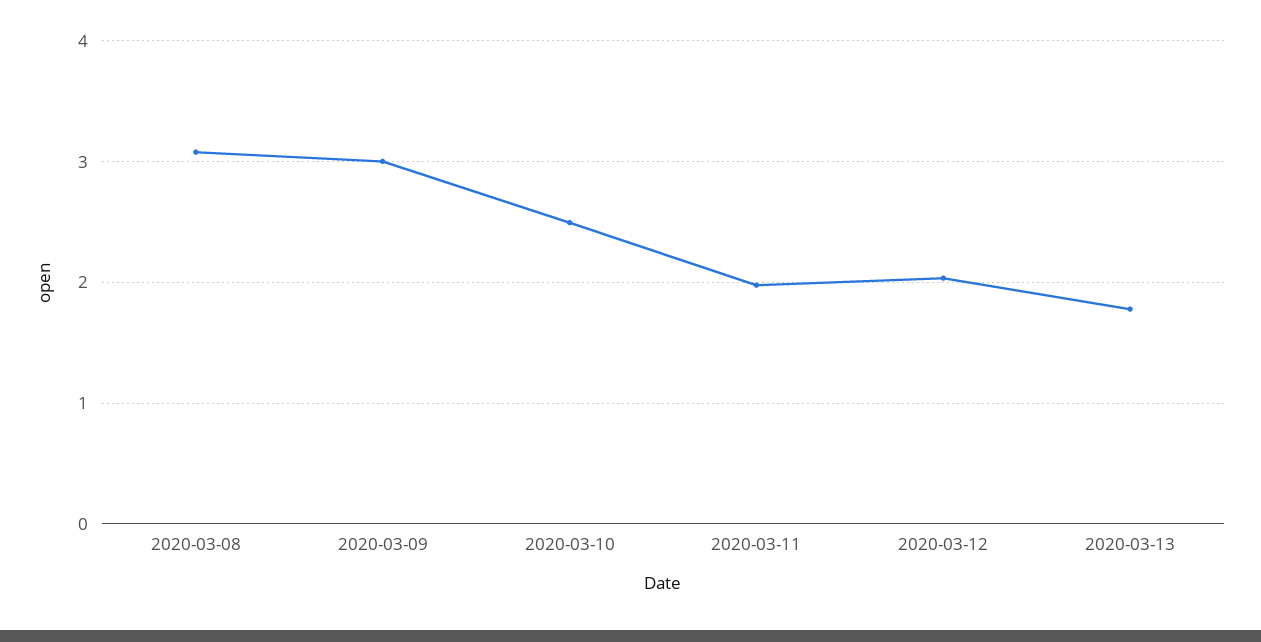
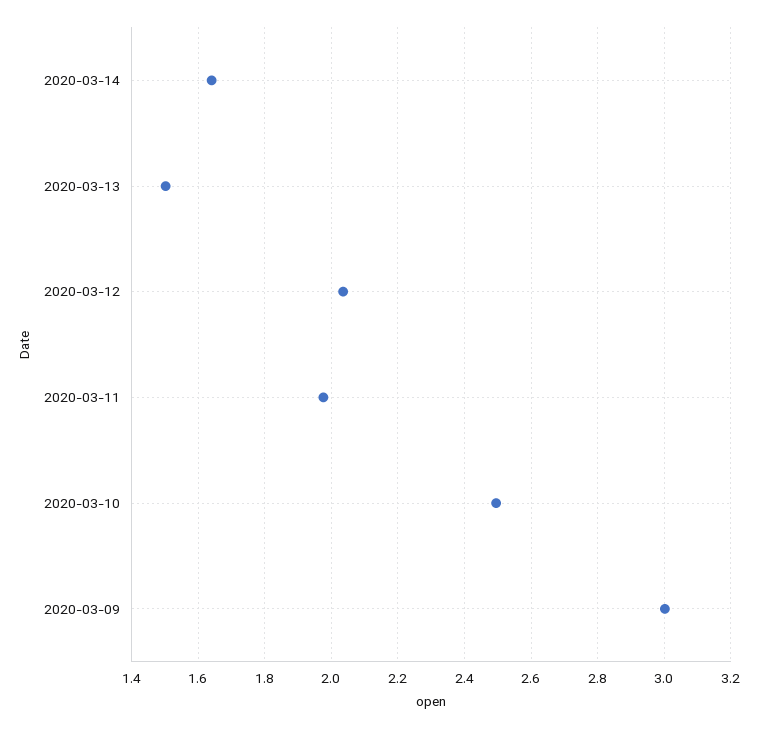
2020-03-08: 3.1 -> none
2020-03-13: 1.8 -> 1.5
2020-03-14: none -> 1.64

